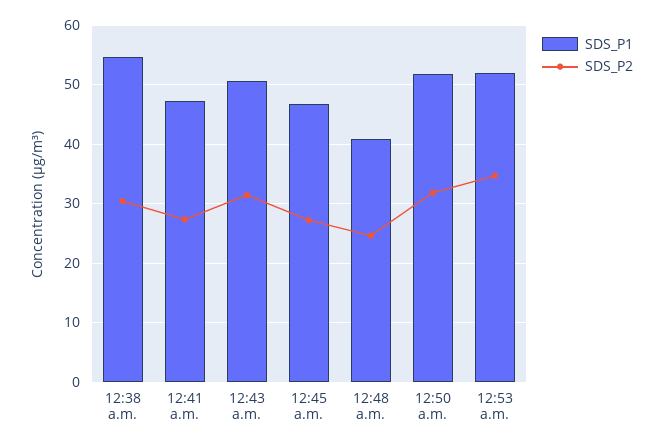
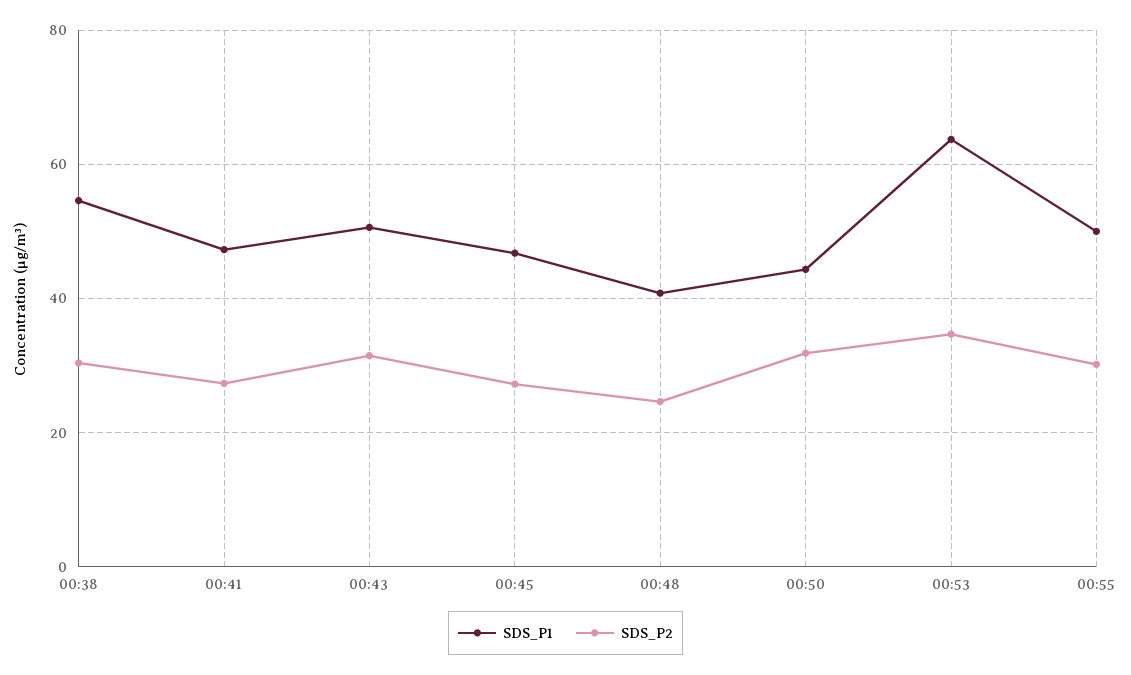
SDS_P1, 12:50 a.m.: 52 -> 44
SDS_P1, 12:53 a.m.: 52 -> 64
SDS_P1, 00:55: none -> 50
SDS_P2, 00:55: none -> 30

